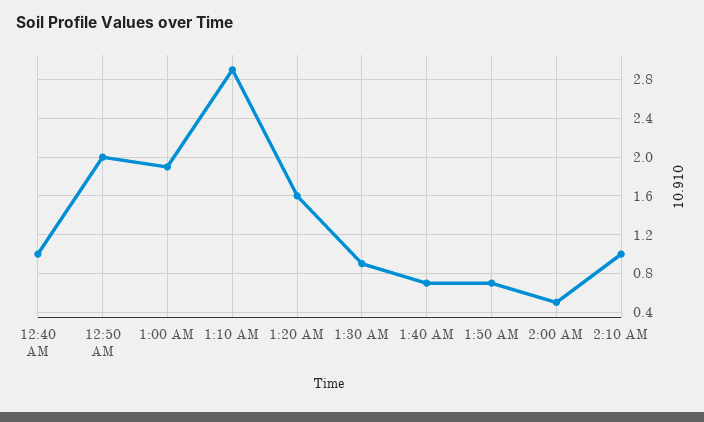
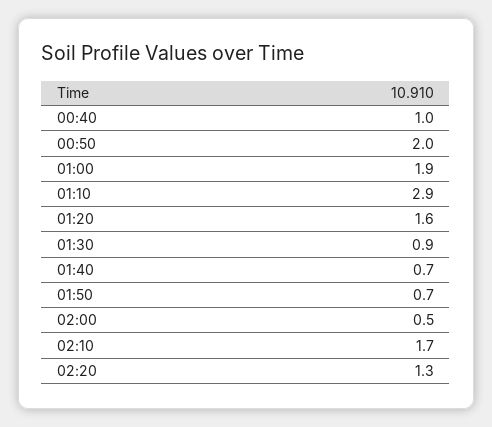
2:10 AM: 1 -> 1.7
02:20: none -> 1.3

